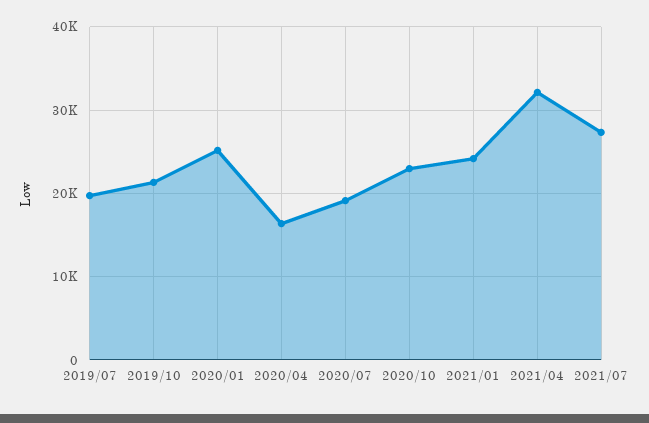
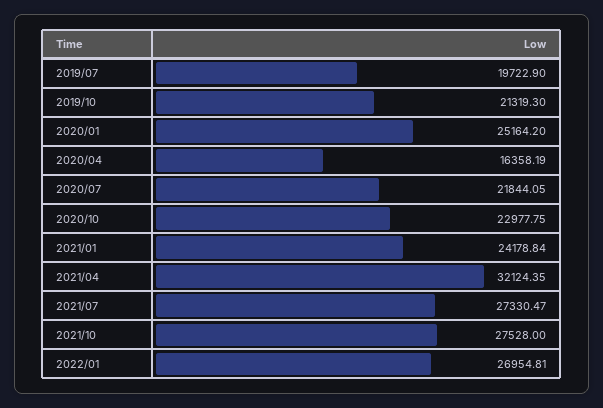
2020/07: 19000 -> 21844.05
2021/10: none -> 27528
2022/01: none -> 26954.81

